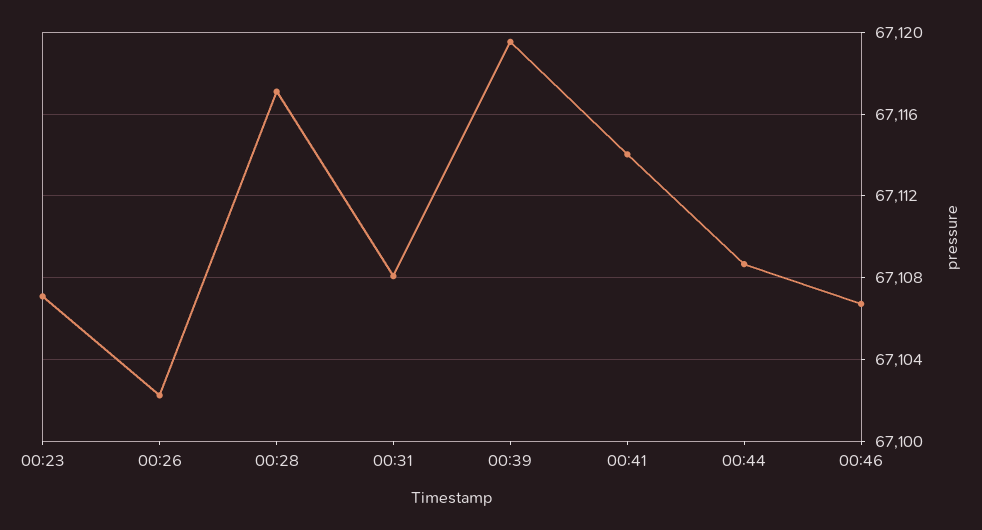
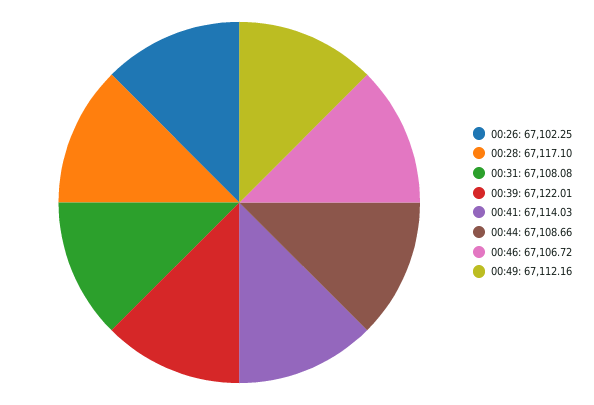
00:23: 67107 -> none
00:39: 67119.5 -> 67122.01
00:49: none -> 67112.16

